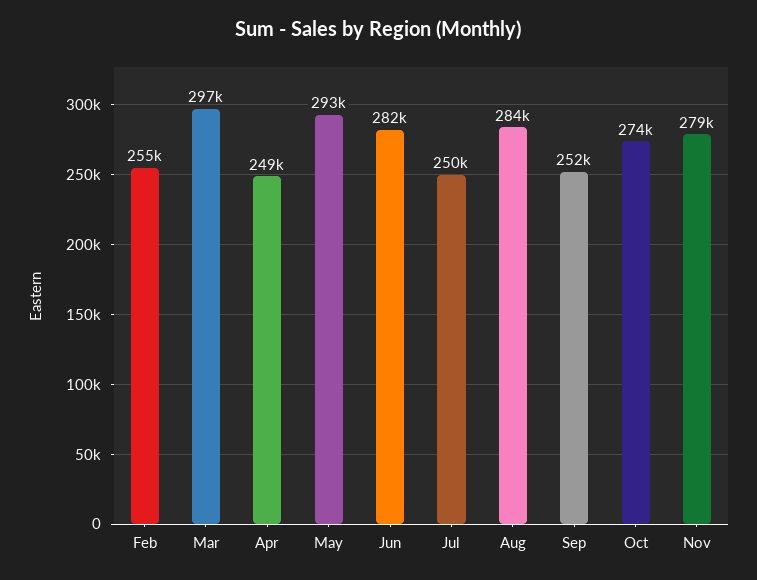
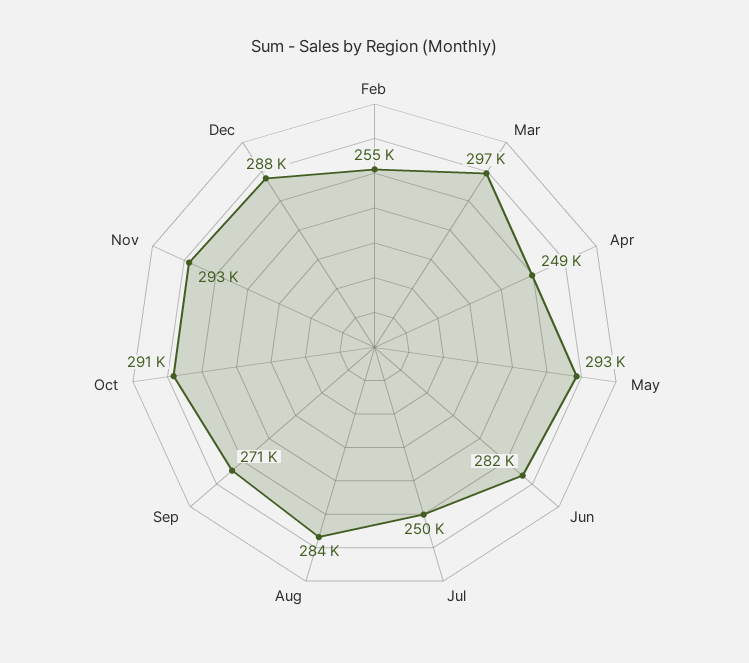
Sep: 252000 -> 271000
Oct: 274000 -> 291000
Nov: 279000 -> 293000
Dec: none -> 288000

